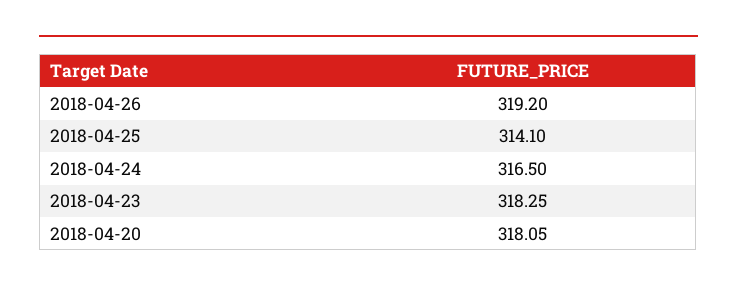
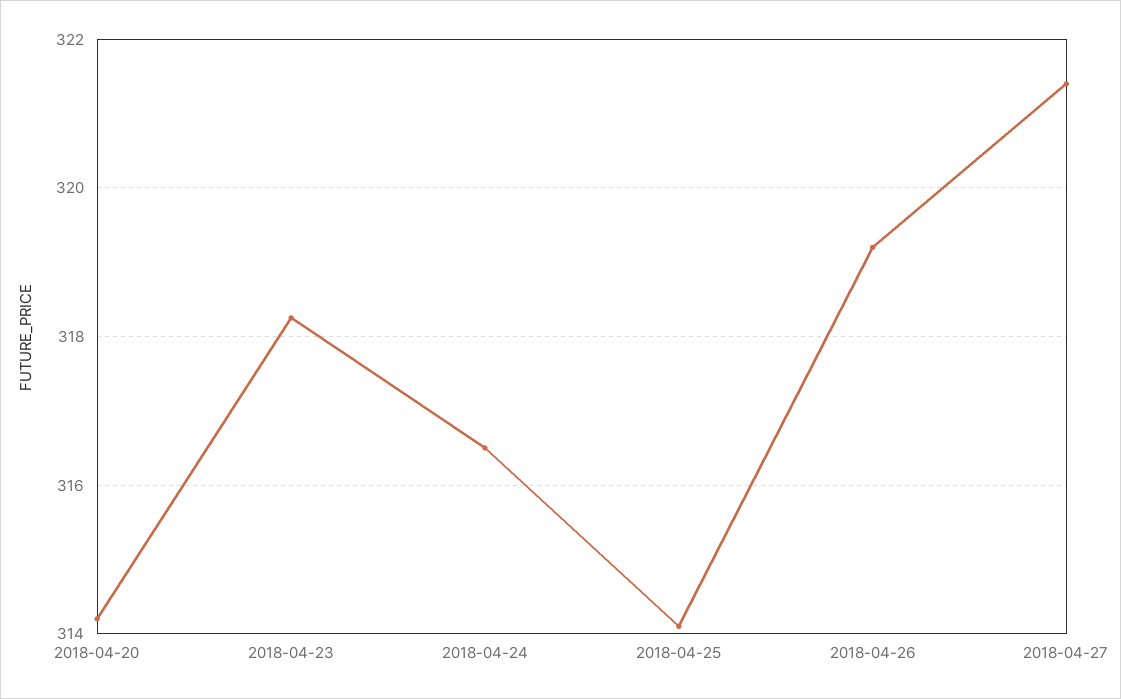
2018-04-20: 318.05 -> 314.2
2018-04-27: none -> 321.4

